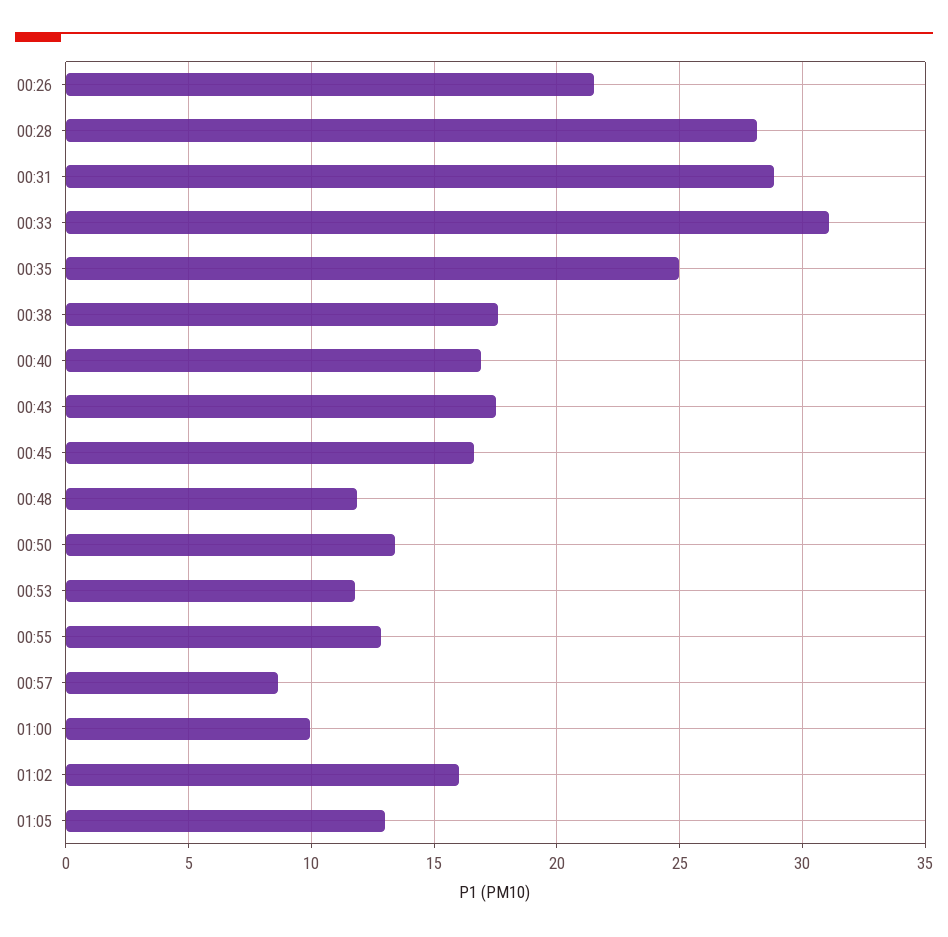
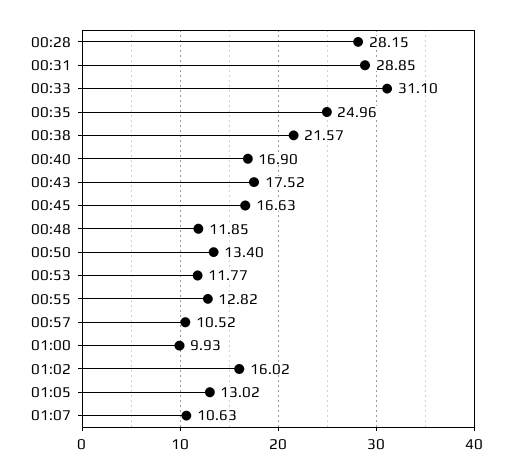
00:26: 21.5 -> none
00:38: 17.5 -> 21.57
00:57: 8.5 -> 10.52
01:07: none -> 10.63

